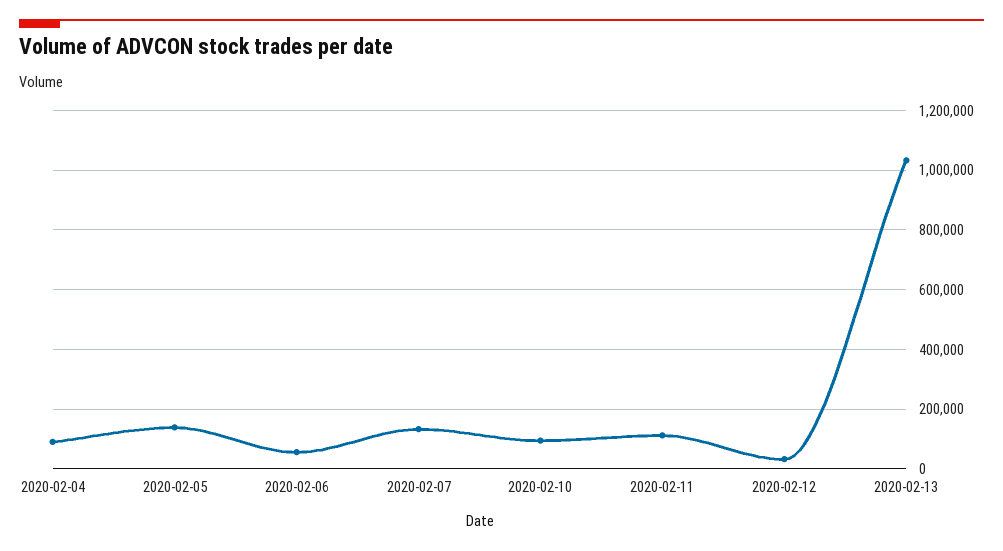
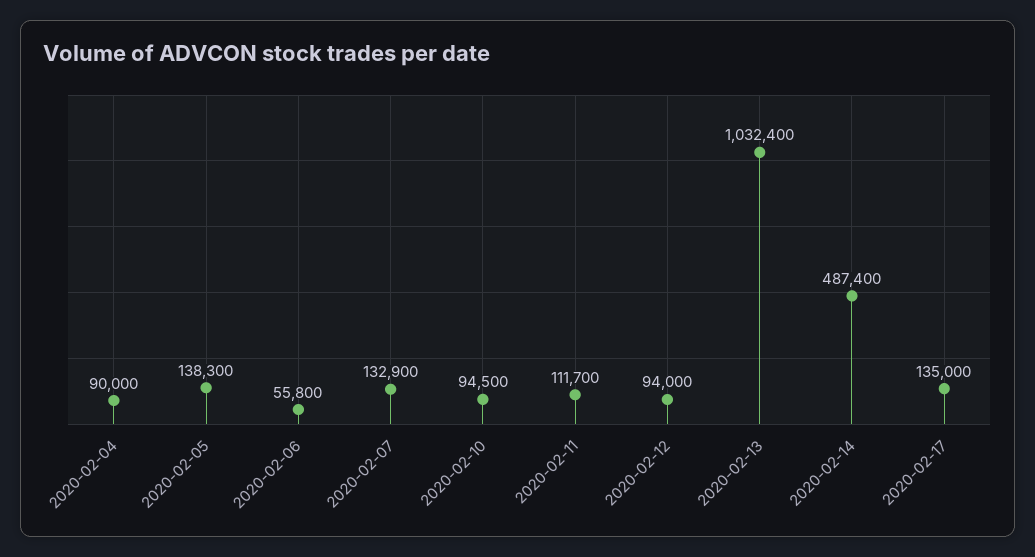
2020-02-12: 25000 -> 94000
2020-02-14: none -> 487400
2020-02-17: none -> 135000

